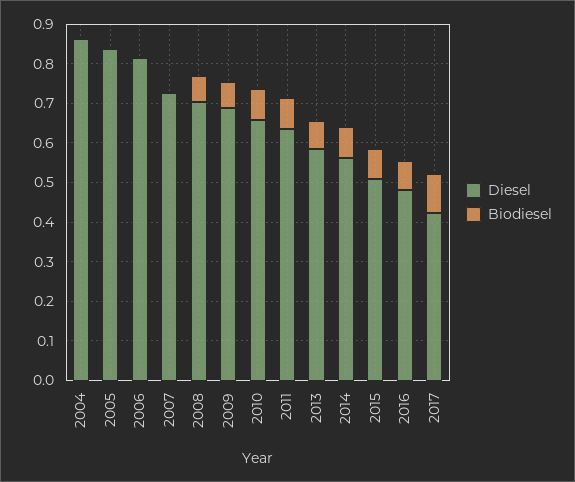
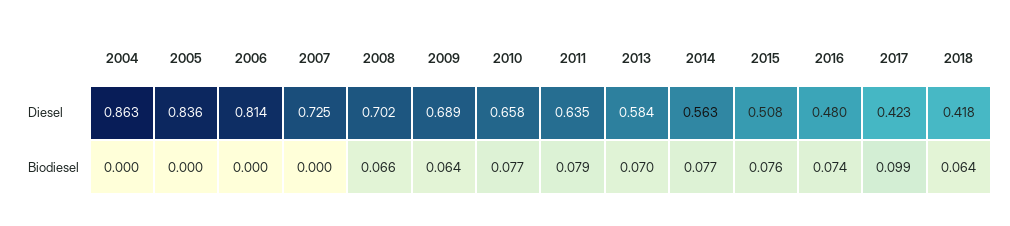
Diesel, 2018: none -> 0.418
Biodiesel, 2018: none -> 0.064

